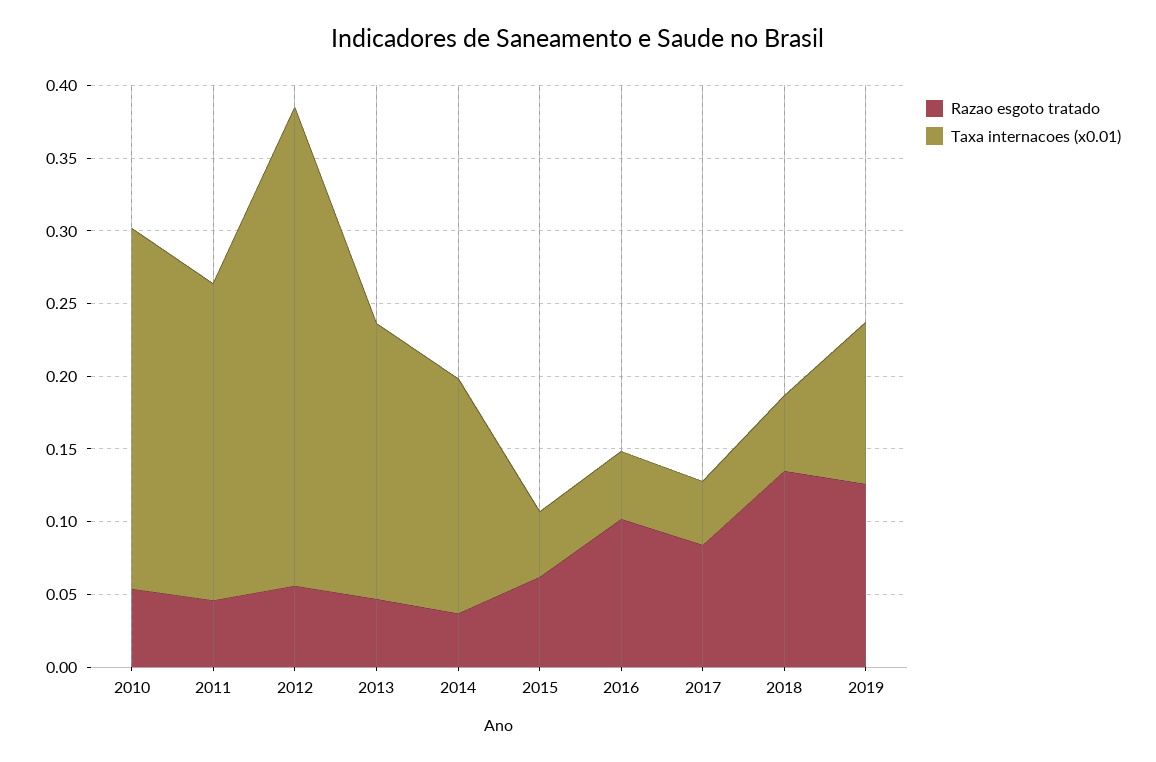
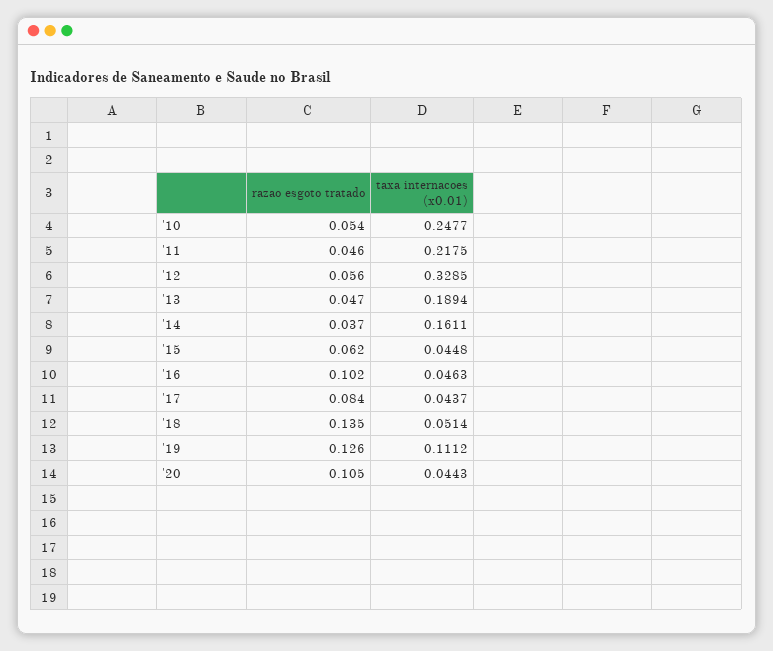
Razao esgoto tratado, '20: none -> 0.105
Taxa internacoes (x0.01), '20: none -> 0.0443

